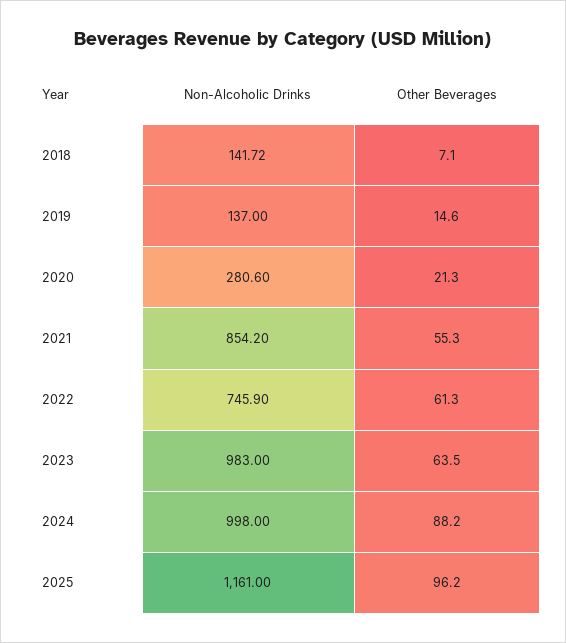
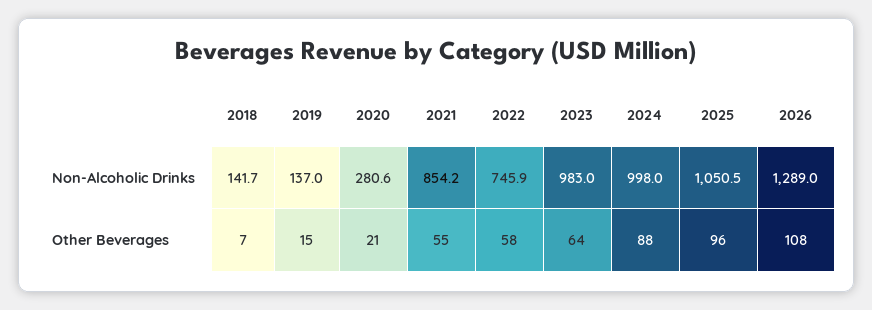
Other Beverages, 2022: 61.3 -> 58
Non-Alcoholic Drinks, 2025: 1161 -> 1050.5
Non-Alcoholic Drinks, 2026: none -> 1289
Other Beverages, 2026: none -> 108

